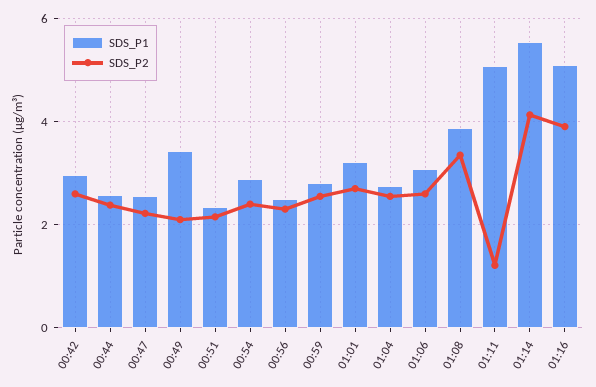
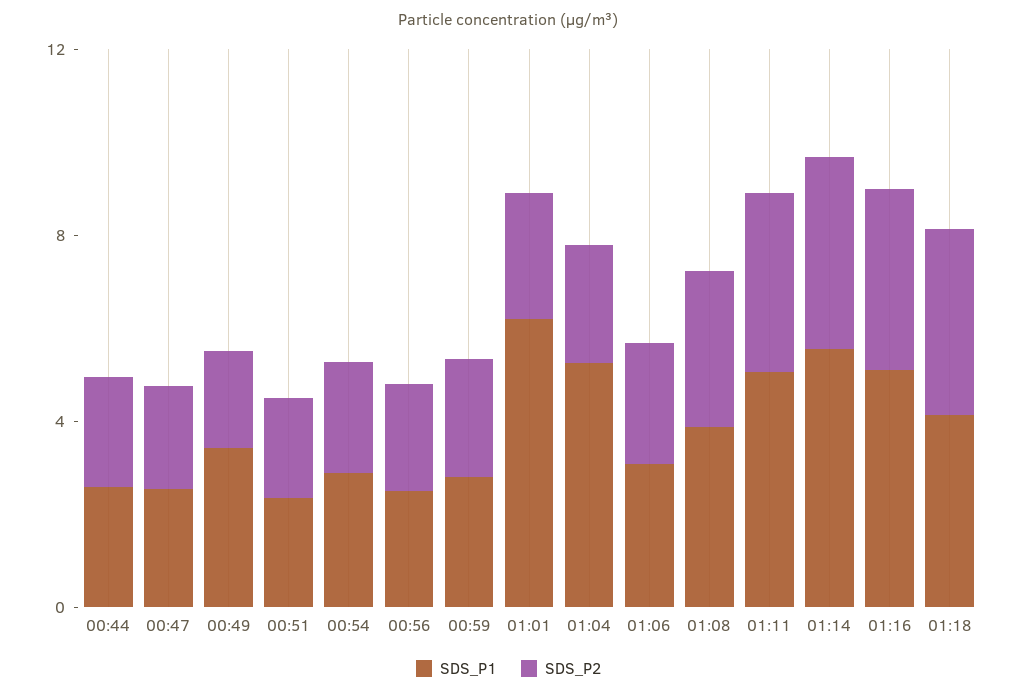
SDS_P1, 00:42: 3 -> none
SDS_P2, 00:42: 2.6 -> none
SDS_P1, 01:01: 3.2 -> 6
SDS_P1, 01:04: 2.8 -> 5
SDS_P2, 01:11: 1.2 -> 4
SDS_P1, 01:18: none -> 4
SDS_P2, 01:18: none -> 4

